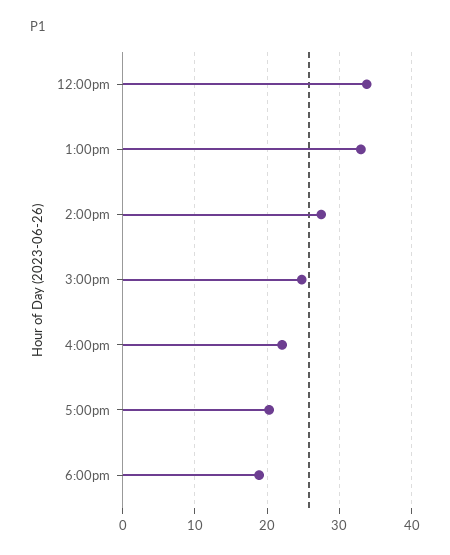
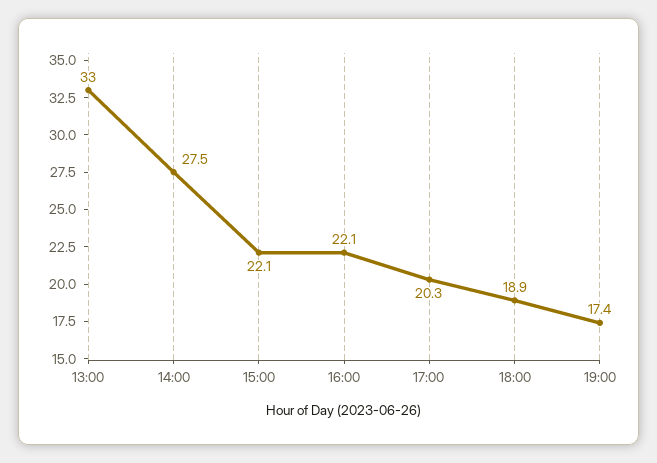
12:00pm: 34 -> none
3:00pm: 25 -> 22.1
19:00: none -> 17.4

